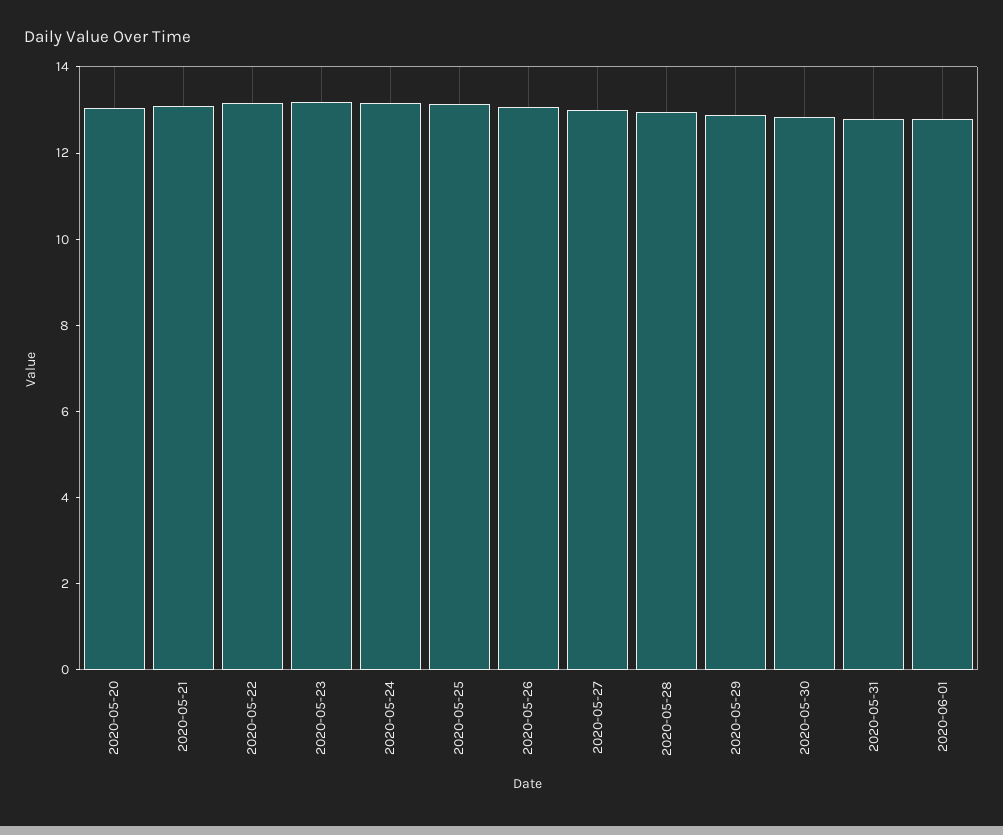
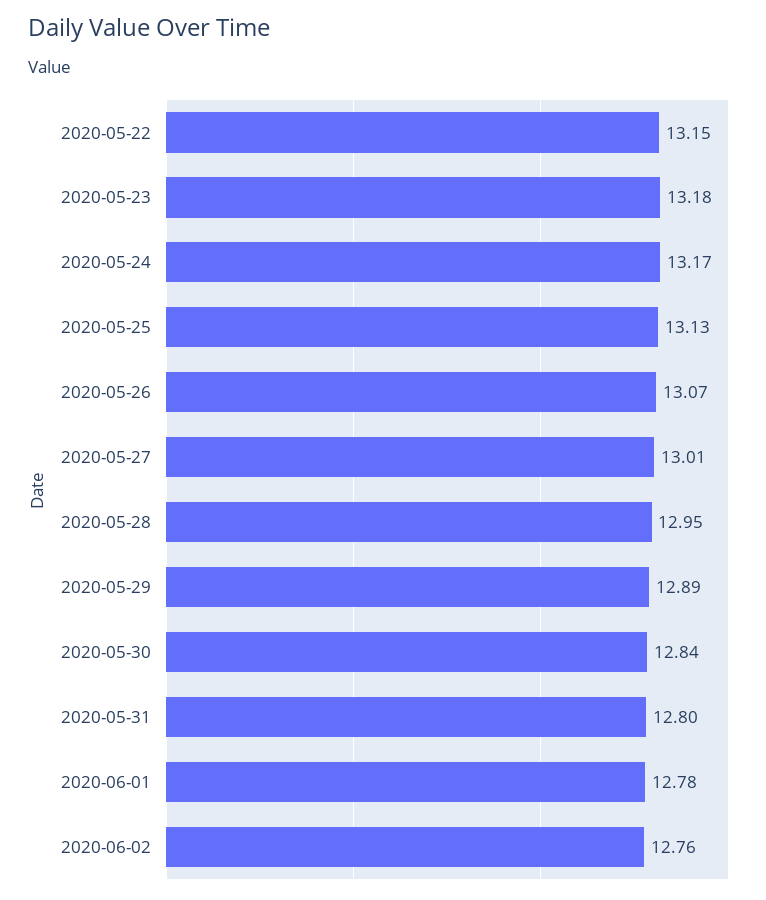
2020-05-20: 13 -> none
2020-05-21: 13 -> none
2020-06-02: none -> 12.76

